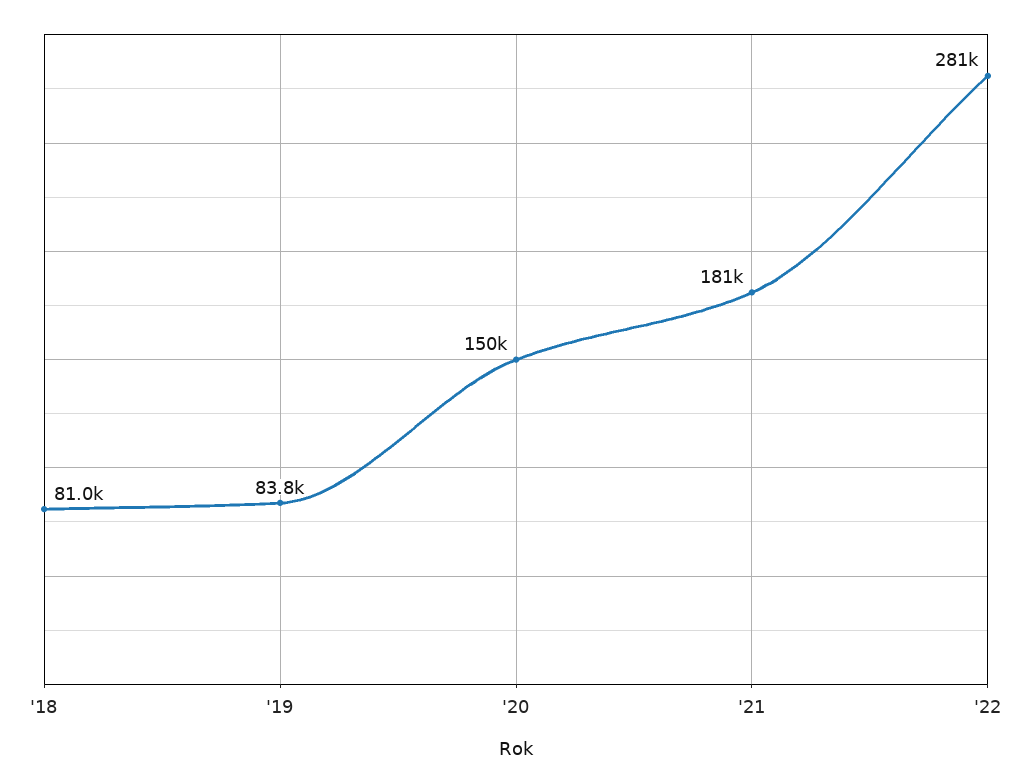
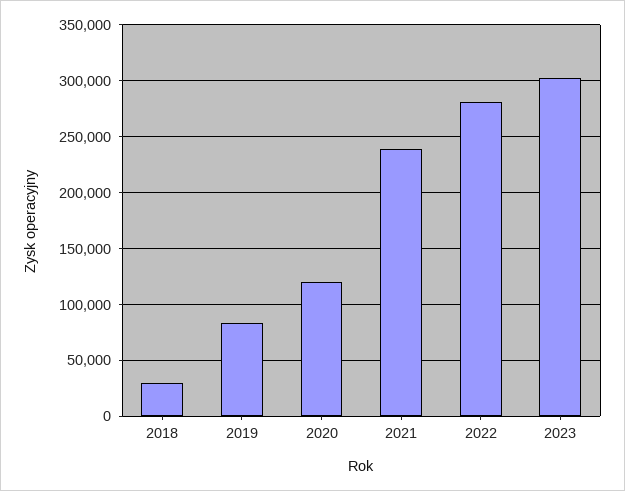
'18: 81000 -> 30000
'20: 150000 -> 120000
'21: 181000 -> 240000
2023: none -> 300000

